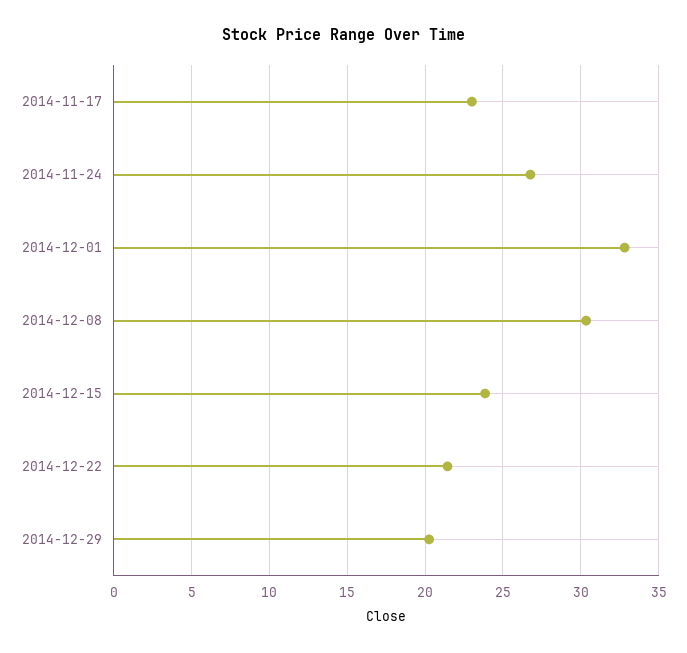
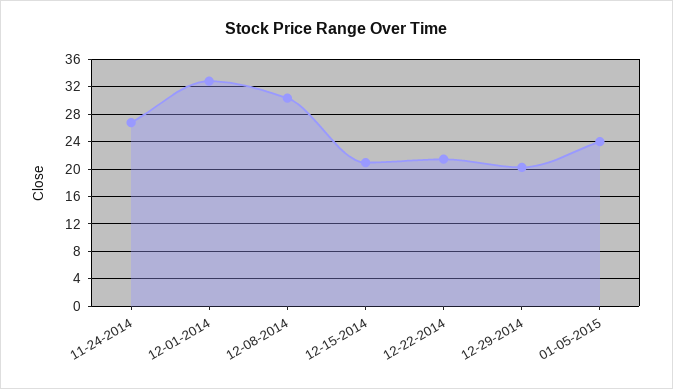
2014-11-17: 23 -> none
2014-12-15: 24 -> 21
01-05-2015: none -> 24

